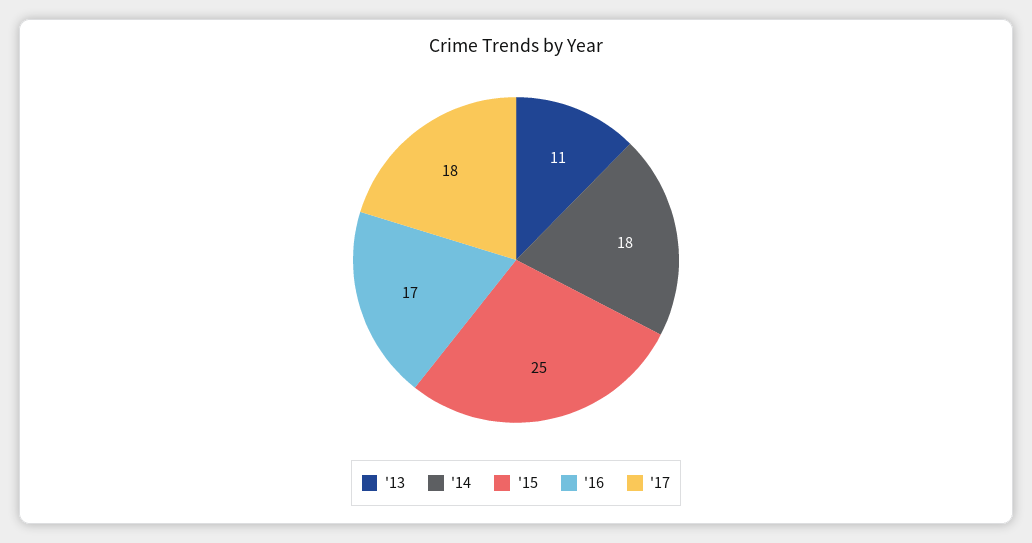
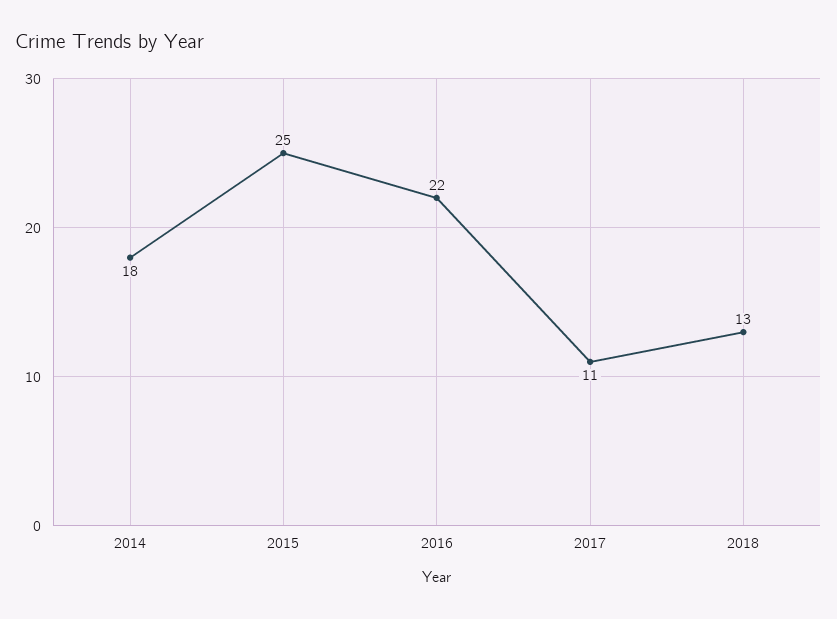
'13: 11 -> none
'16: 17 -> 22
'17: 18 -> 11
2018: none -> 13

